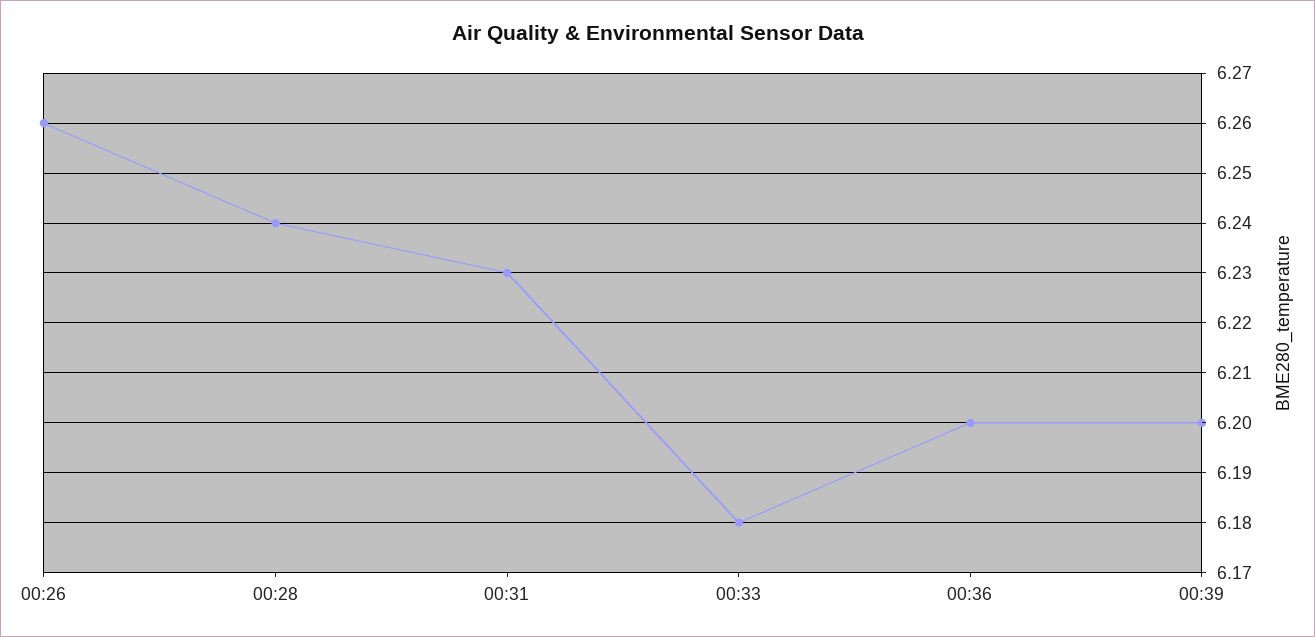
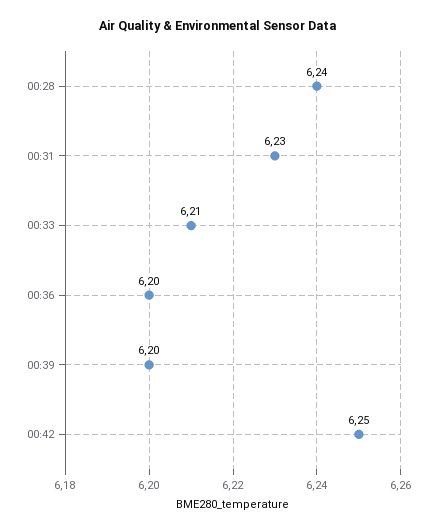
00:26: 6.26 -> none
00:33: 6.18 -> 6.21
00:42: none -> 6.25

